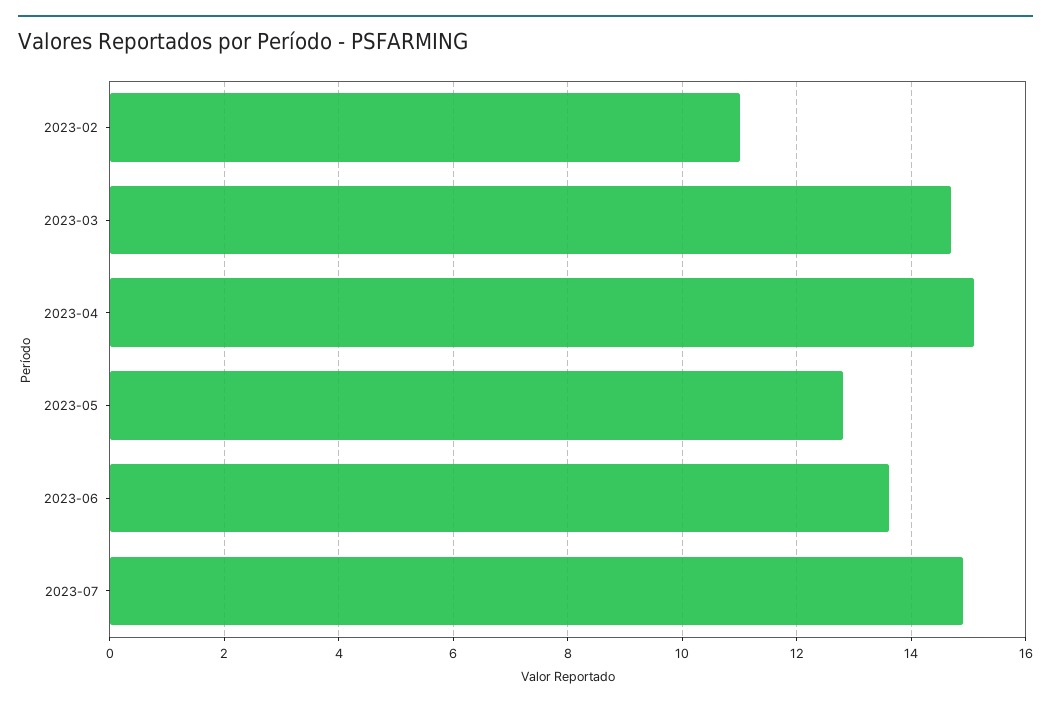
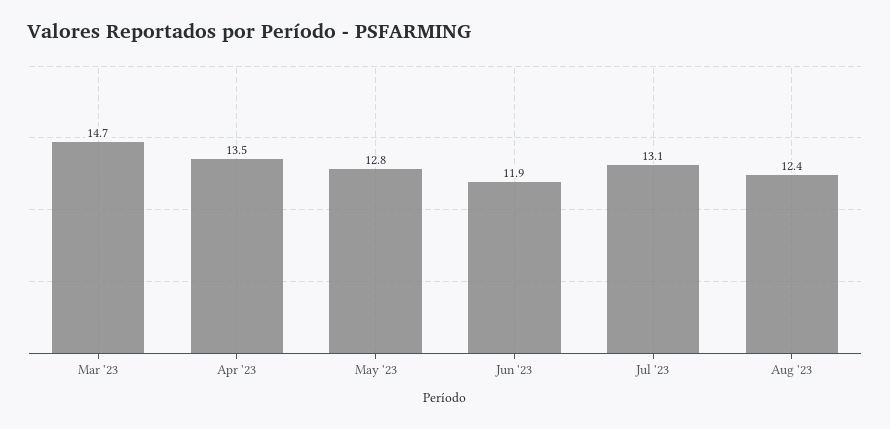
2023-02: 11 -> none
2023-04: 15 -> 13.5
2023-06: 13.5 -> 11.9
2023-07: 15 -> 13.1
Aug '23: none -> 12.4

